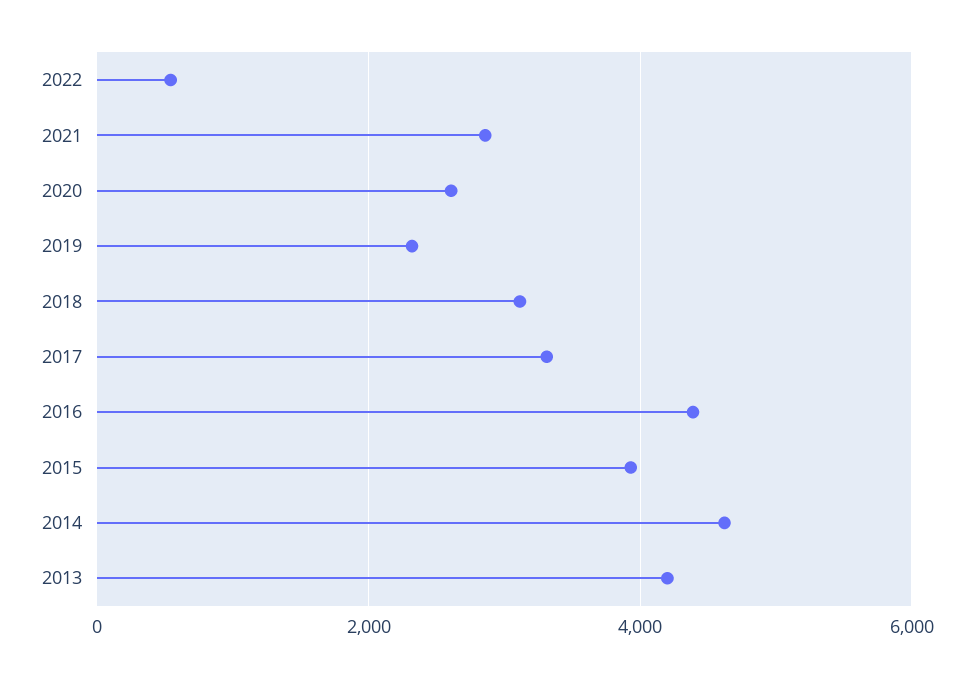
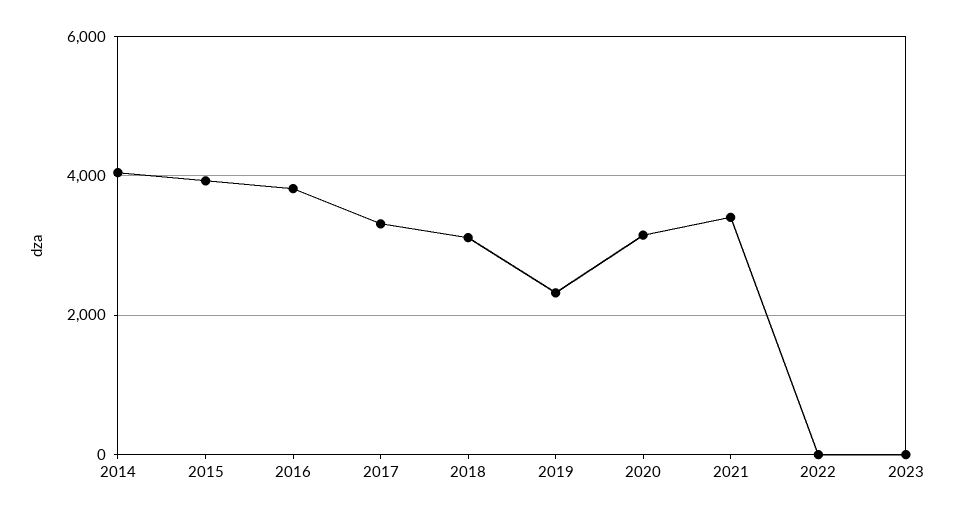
2022: 600 -> 0
2021: 2800 -> 3400
2020: 2600 -> 3200
2016: 4400 -> 3800
2014: 4600 -> 4000
2013: 4200 -> none
2023: none -> 0

